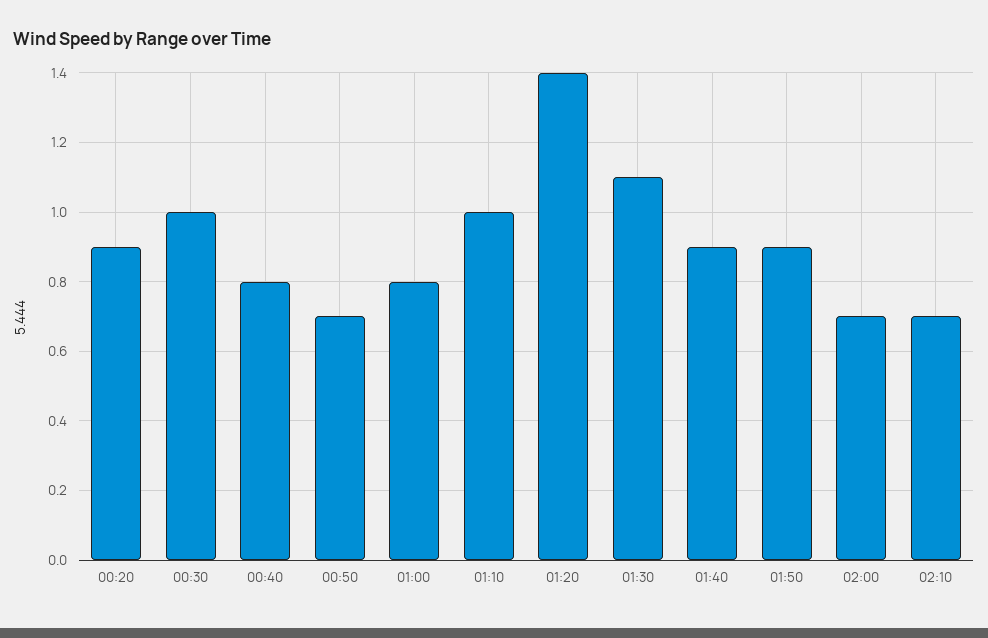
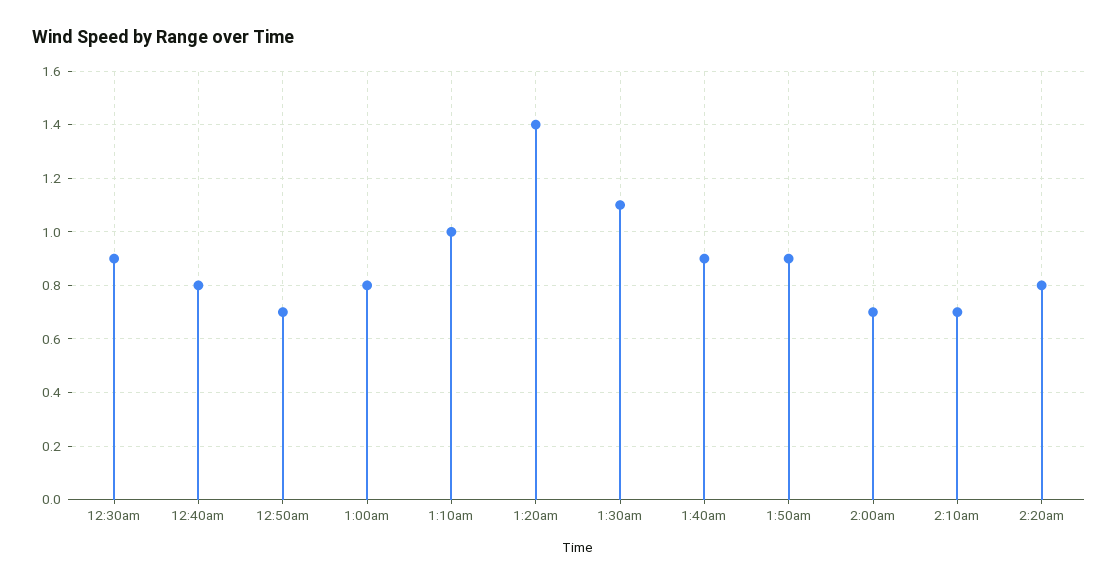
00:20: 0.9 -> none
00:30: 1 -> 0.9
2:20am: none -> 0.8

